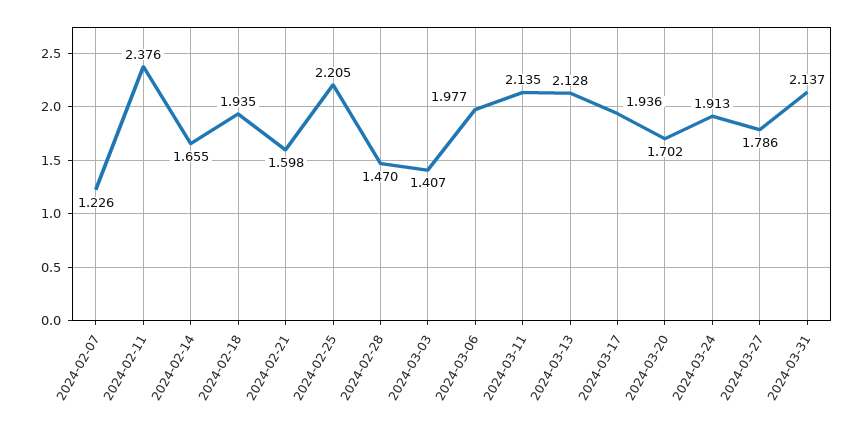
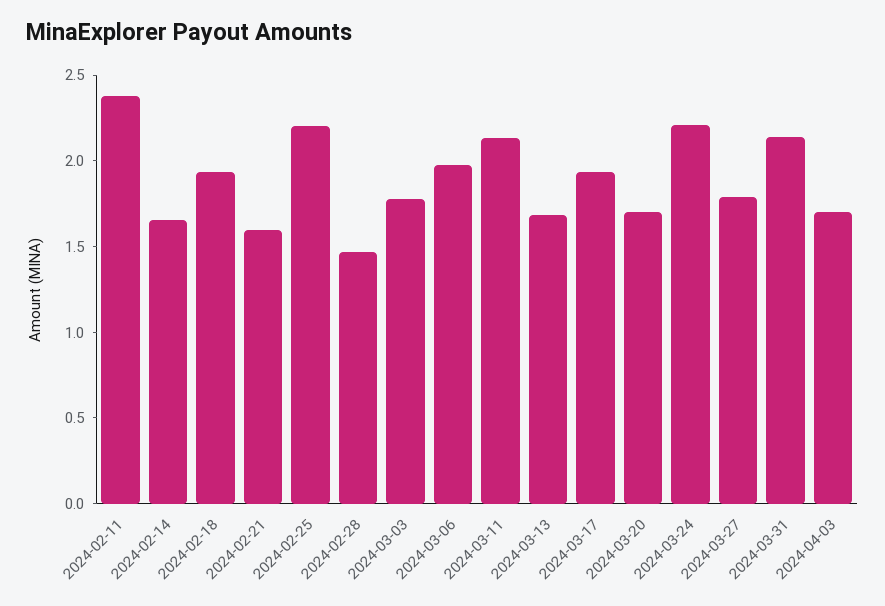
2024-02-07: 1.226 -> none
2024-03-03: 1.407 -> 1.8
2024-03-13: 2.128 -> 1.7
2024-03-24: 1.913 -> 2.2
2024-04-03: none -> 1.7

